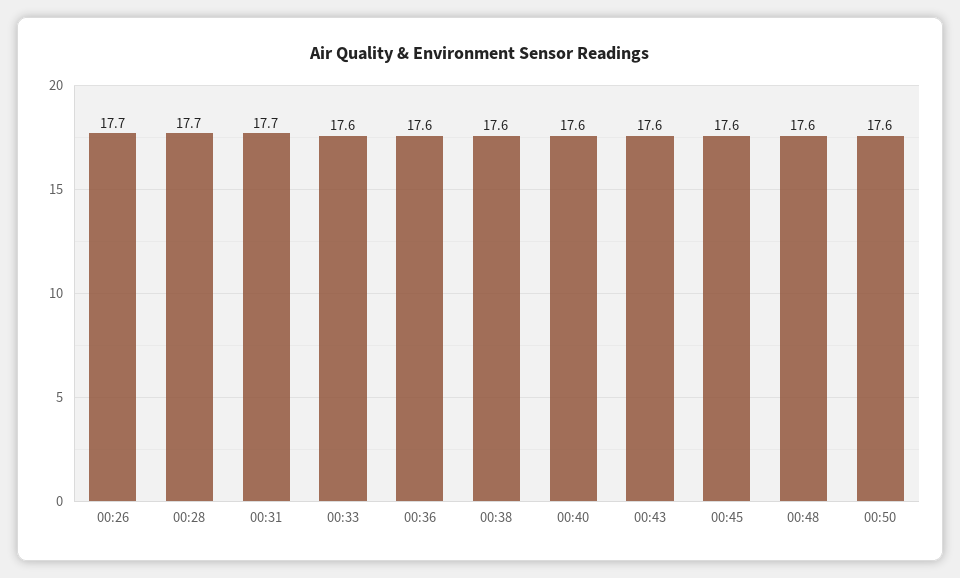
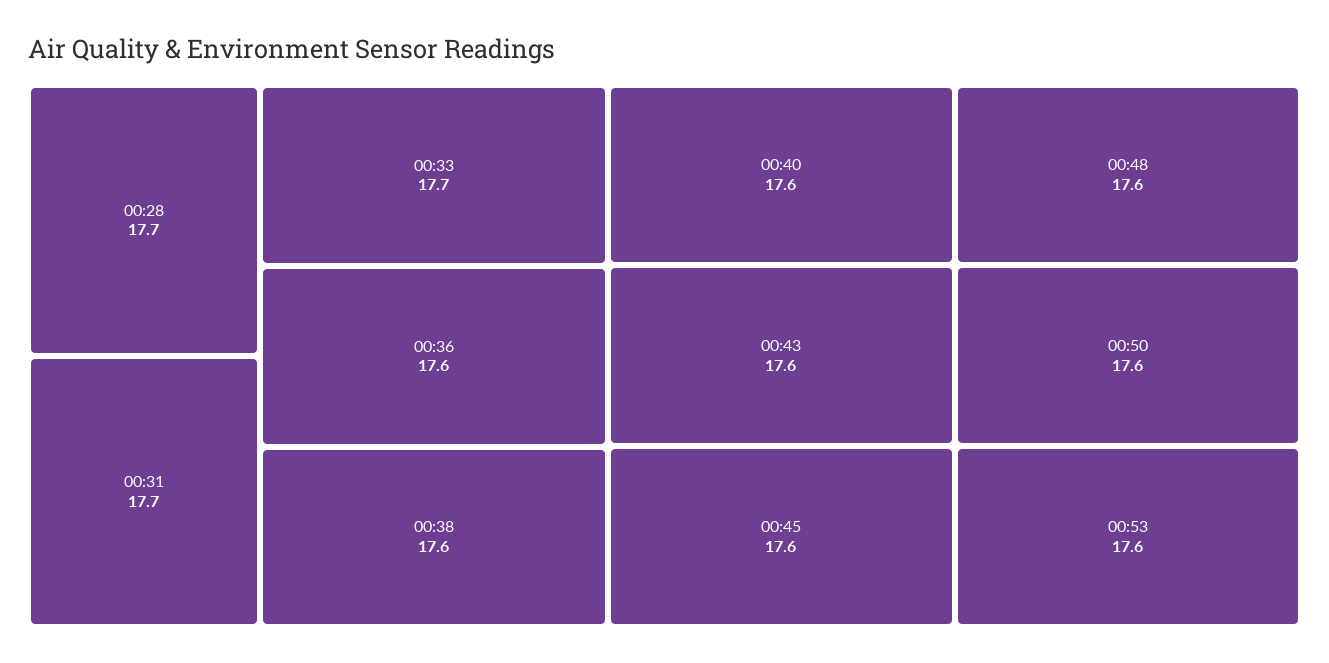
00:26: 17.7 -> none
00:33: 17.6 -> 17.7
00:53: none -> 17.6

